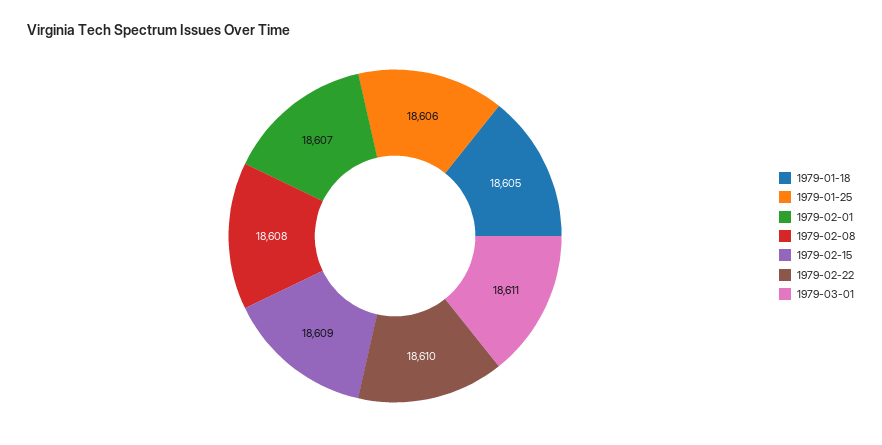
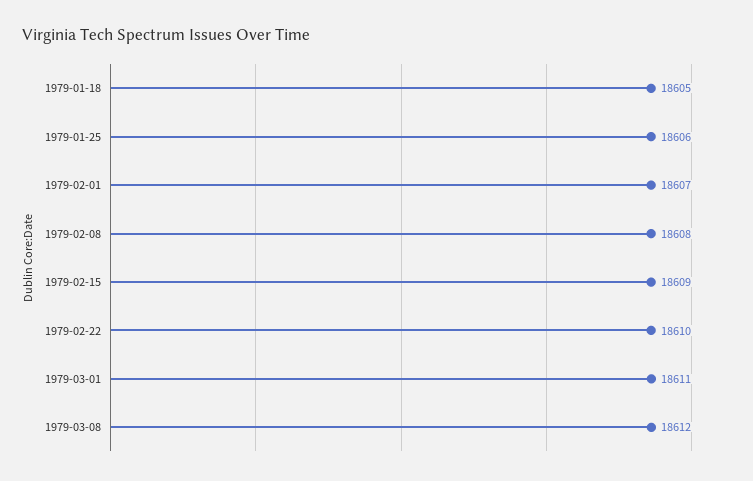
1979-03-08: none -> 18612

